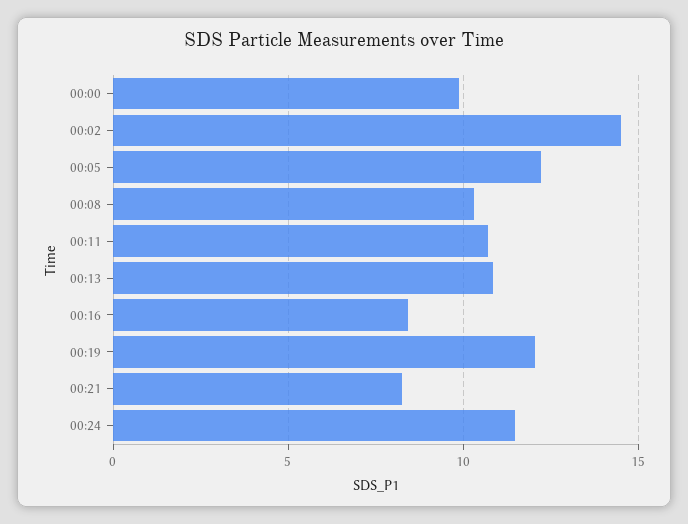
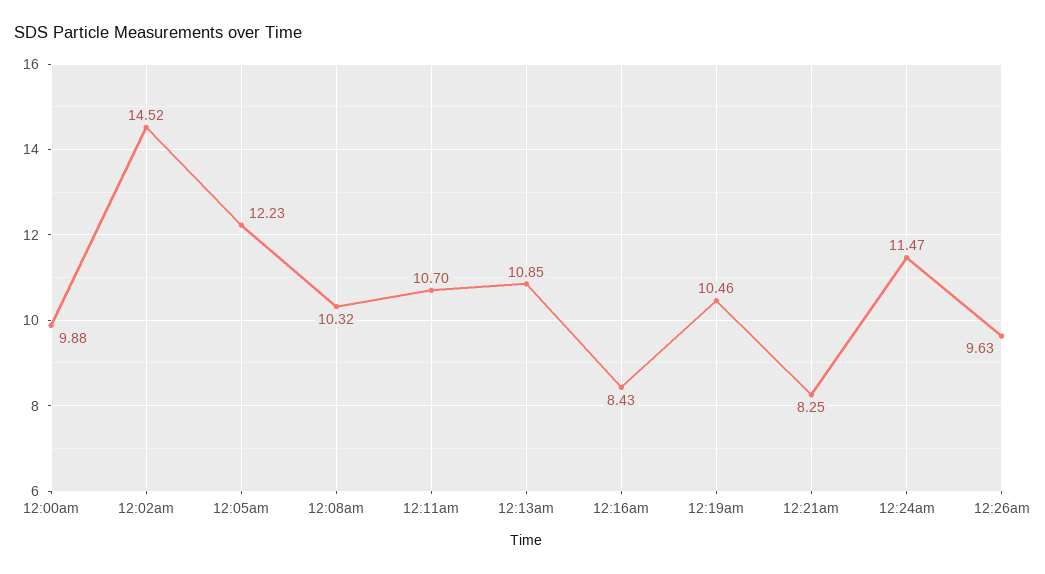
00:19: 12 -> 10.46
12:26am: none -> 9.63

